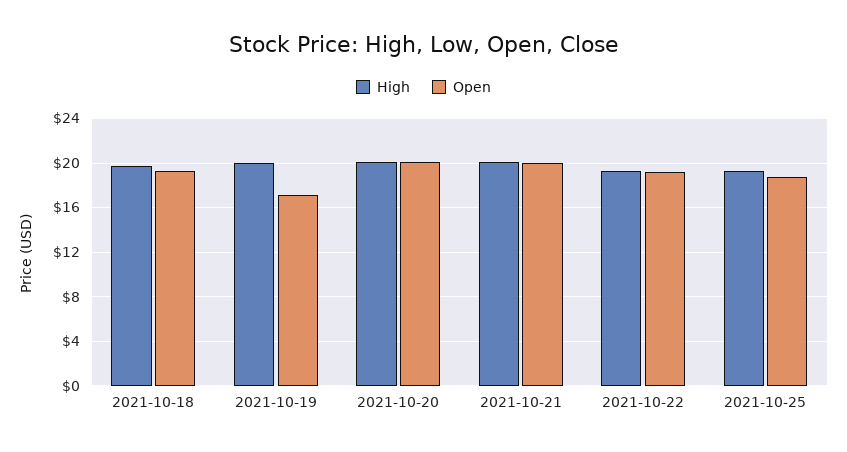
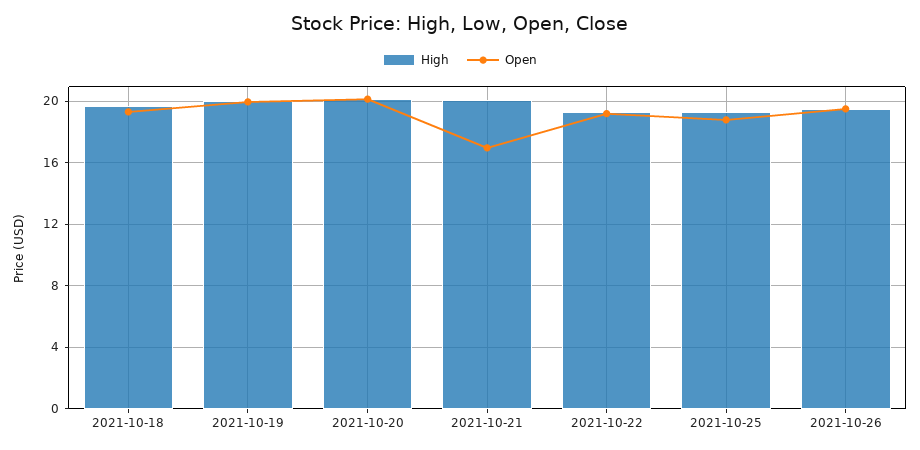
Open, 2021-10-19: 17 -> 20
Open, 2021-10-21: 20 -> 17
High, 2021-10-26: none -> 19.5
Open, 2021-10-26: none -> 19.5

